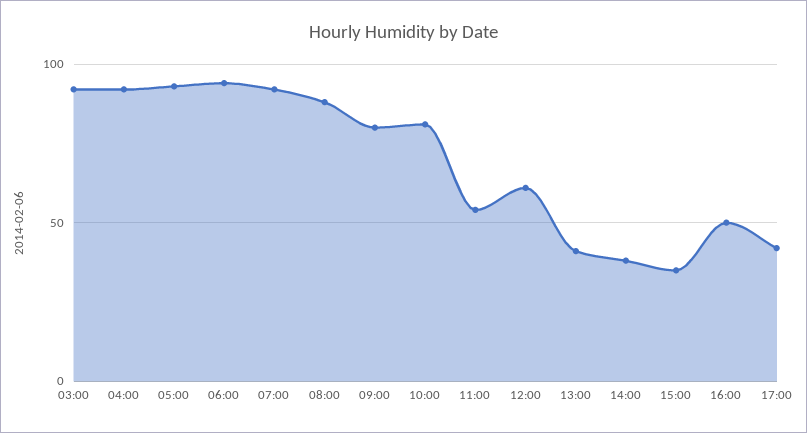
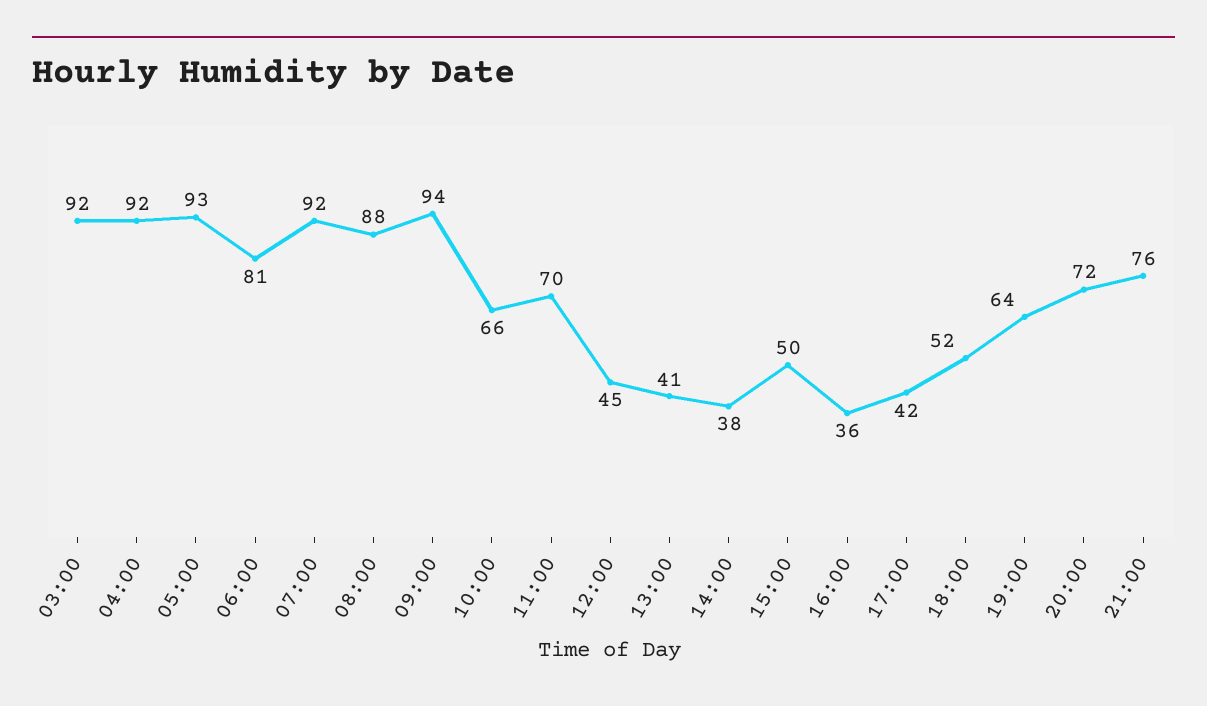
06:00: 95 -> 81
09:00: 80 -> 94
10:00: 80 -> 66
11:00: 55 -> 70
12:00: 60 -> 45
15:00: 35 -> 50
16:00: 50 -> 36
18:00: none -> 52
19:00: none -> 64
20:00: none -> 72
21:00: none -> 76

